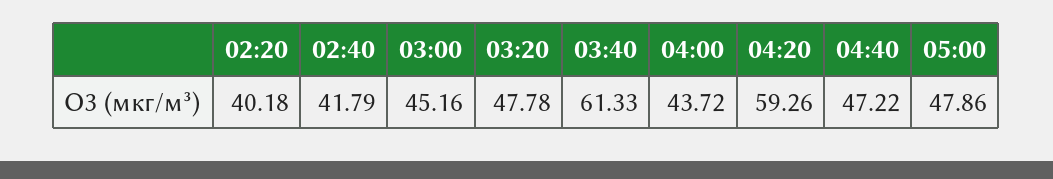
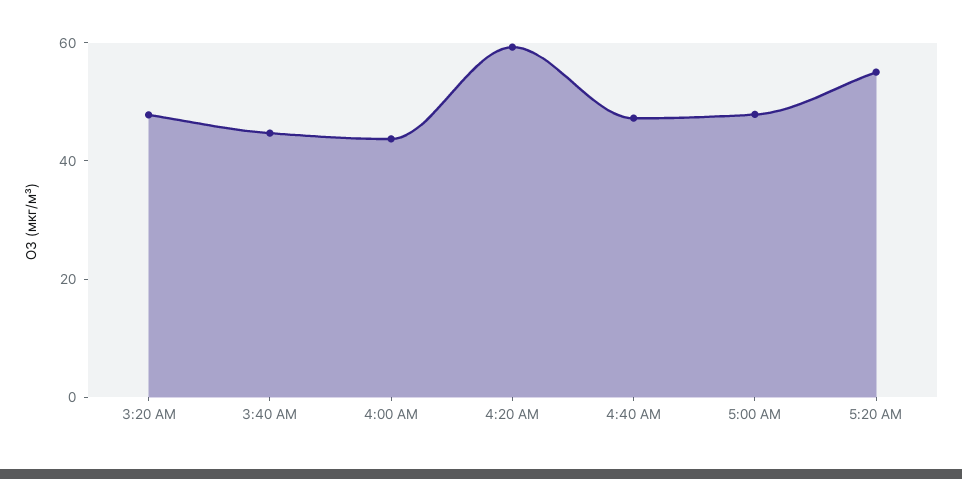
02:20: 40.18 -> none
02:40: 41.79 -> none
03:00: 45.16 -> none
03:40: 61.33 -> 45
5:20 AM: none -> 55

